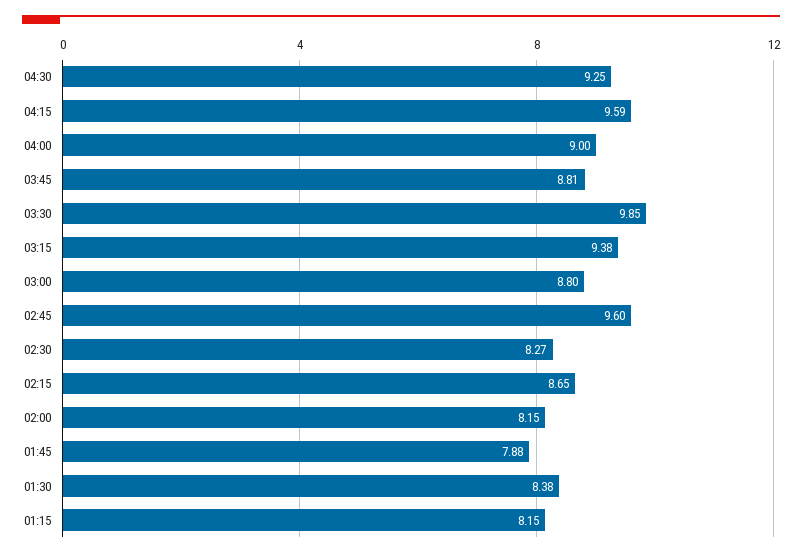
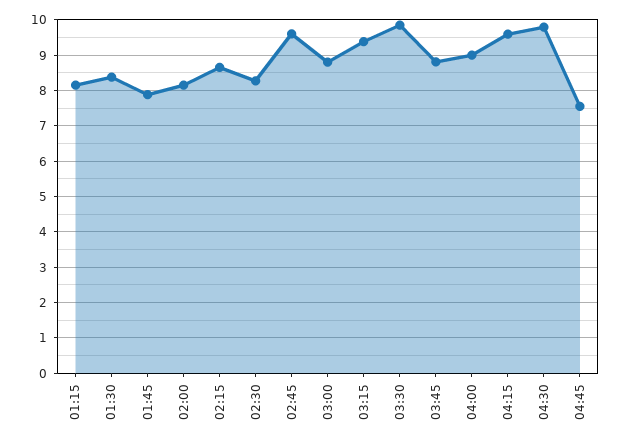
04:30: 9.25 -> 9.8
04:45: none -> 7.6

